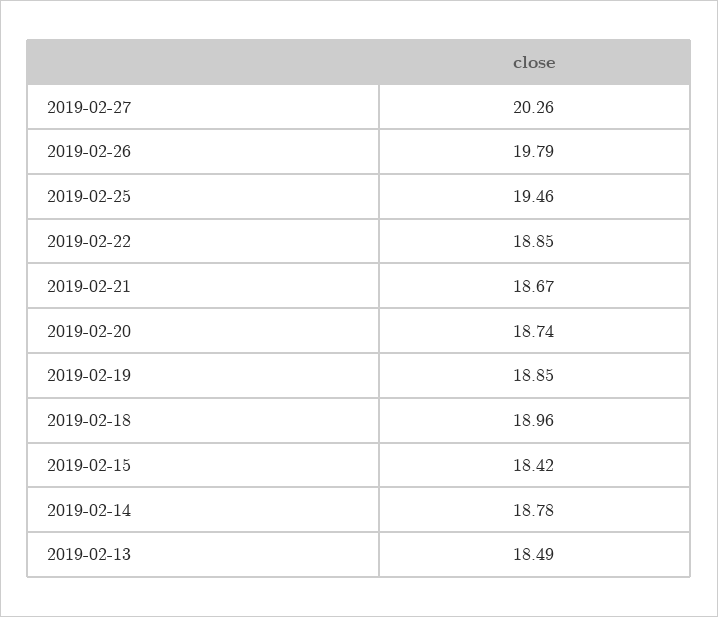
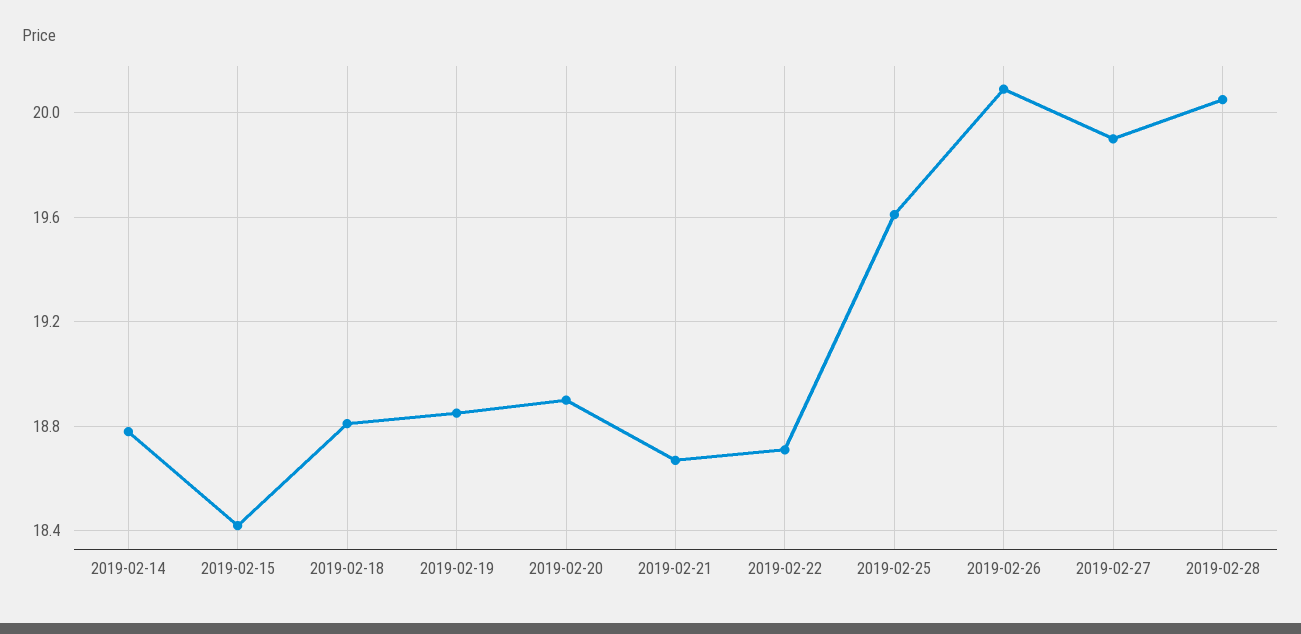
2019-02-27: 20.26 -> 19.9
2019-02-26: 19.79 -> 20.1
2019-02-25: 19.46 -> 19.6
2019-02-22: 18.85 -> 18.7
2019-02-20: 18.74 -> 18.9
2019-02-18: 18.96 -> 18.8
2019-02-13: 18.49 -> none
2019-02-28: none -> 20.05

